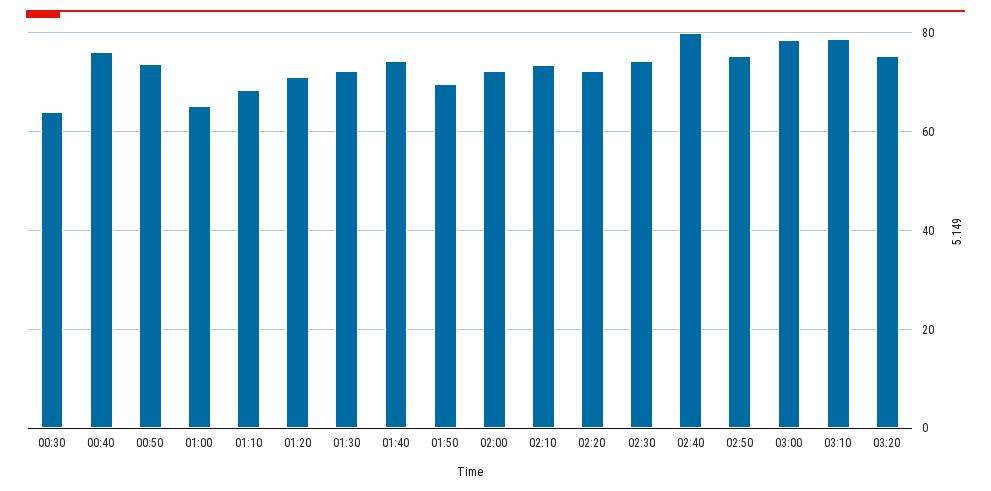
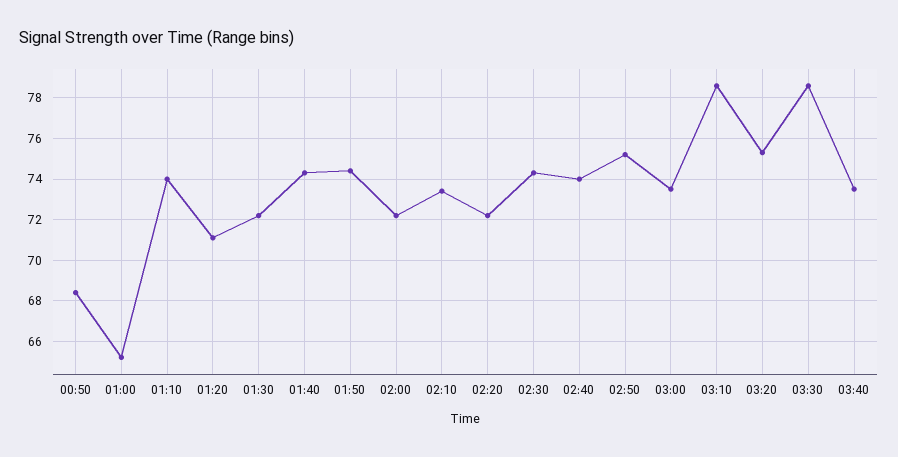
00:30: 64 -> none
00:40: 76 -> none
00:50: 74 -> 68.5
01:10: 68 -> 74
01:50: 70 -> 74.5
02:40: 80 -> 74
03:00: 78 -> 73.5
03:30: none -> 78.5
03:40: none -> 73.5

